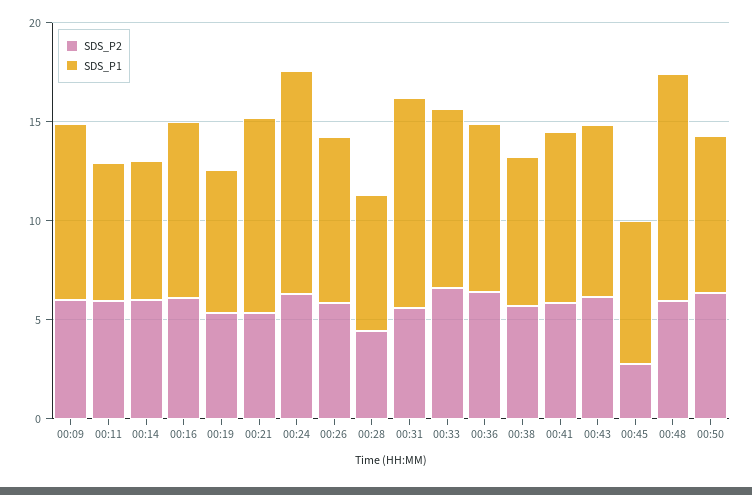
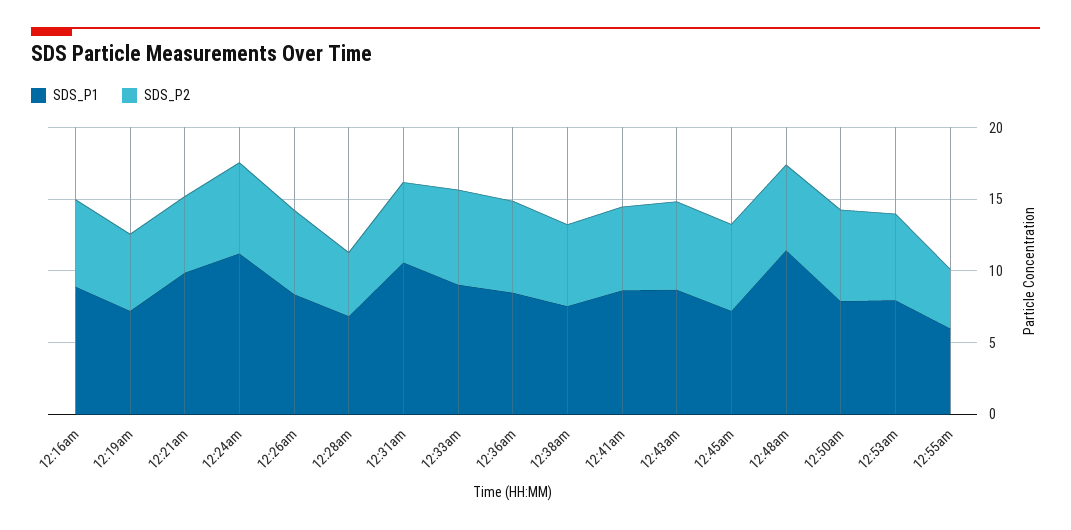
SDS_P2, 00:09: 6 -> none
SDS_P1, 00:09: 9 -> none
SDS_P2, 00:11: 6 -> none
SDS_P1, 00:11: 7 -> none
SDS_P2, 00:14: 6 -> none
SDS_P1, 00:14: 7 -> none
SDS_P2, 00:45: 3 -> 6
SDS_P1, 12:53am: none -> 8
SDS_P2, 12:53am: none -> 6
SDS_P1, 12:55am: none -> 6
SDS_P2, 12:55am: none -> 4

